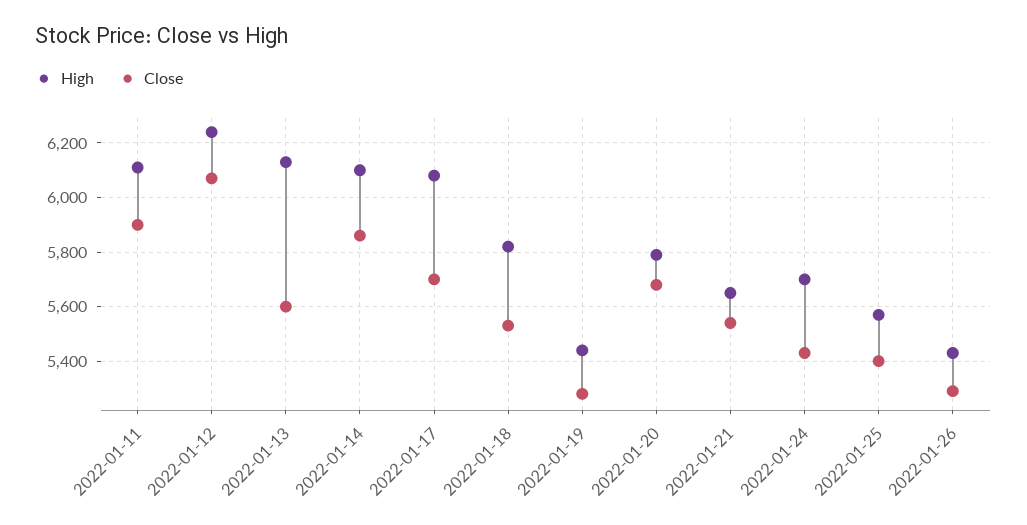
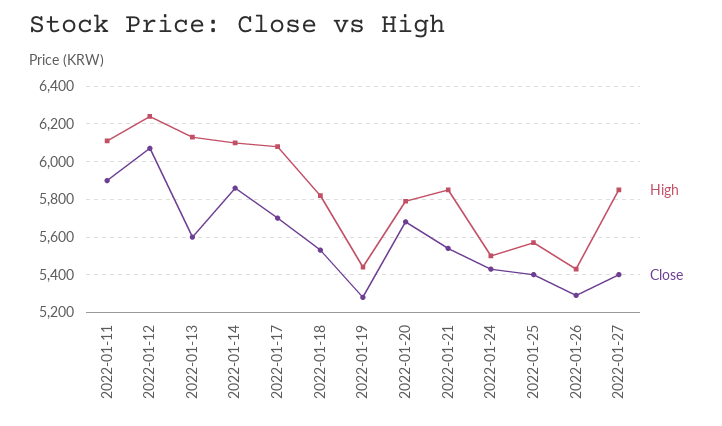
High, 2022-01-21: 5650 -> 5850
High, 2022-01-24: 5700 -> 5500
High, 2022-01-27: none -> 5850
Close, 2022-01-27: none -> 5400

